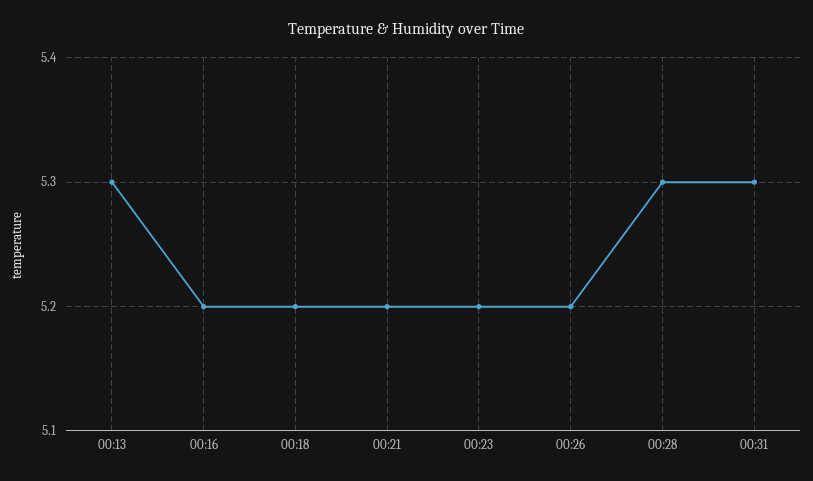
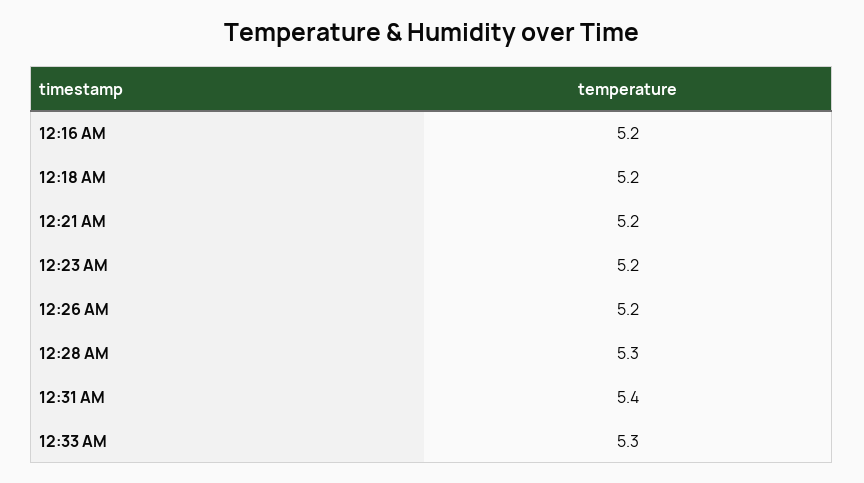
00:13: 5.3 -> none
00:31: 5.3 -> 5.4
12:33 AM: none -> 5.3

